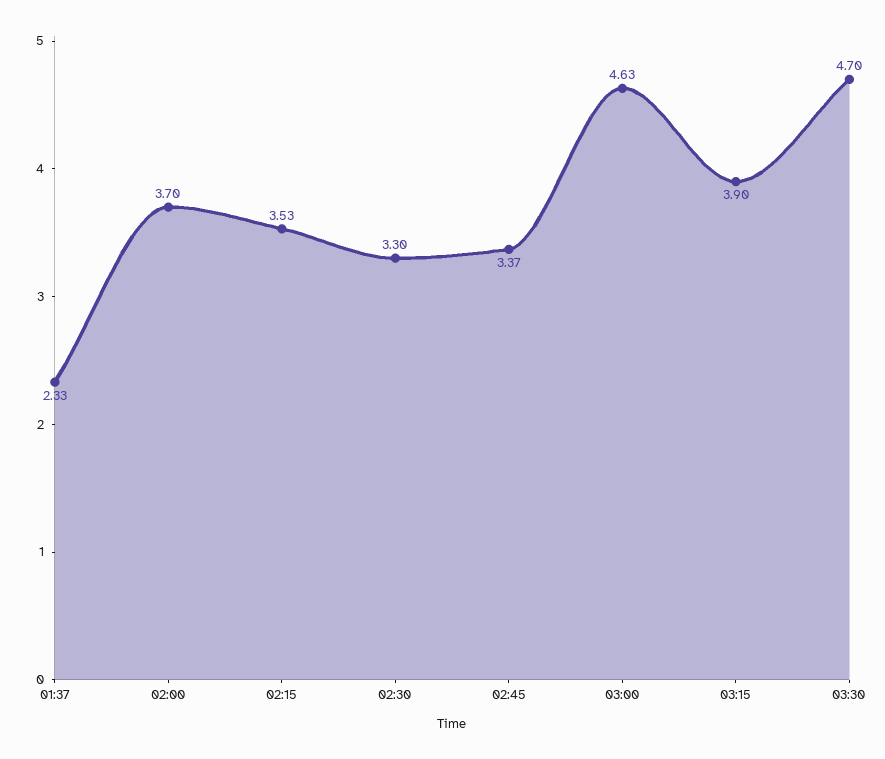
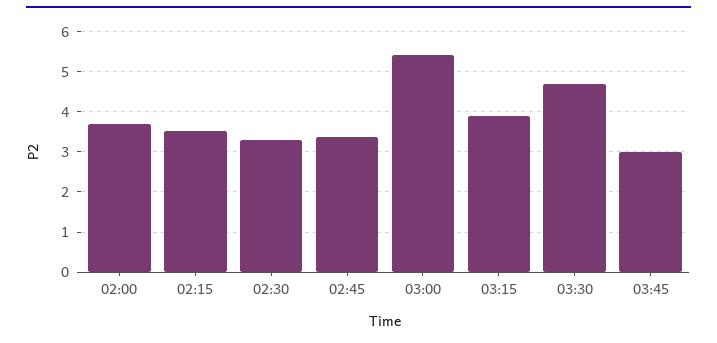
01:37: 2.33 -> none
03:00: 4.63 -> 5.4
03:45: none -> 3

